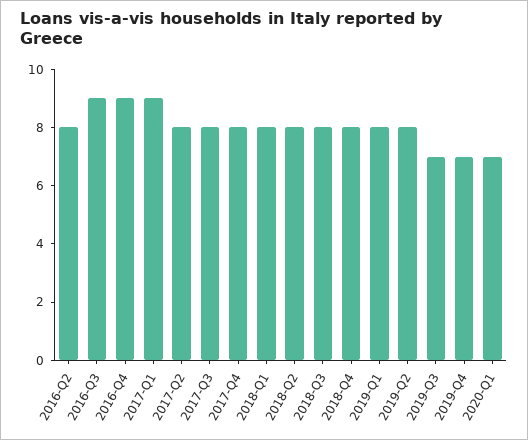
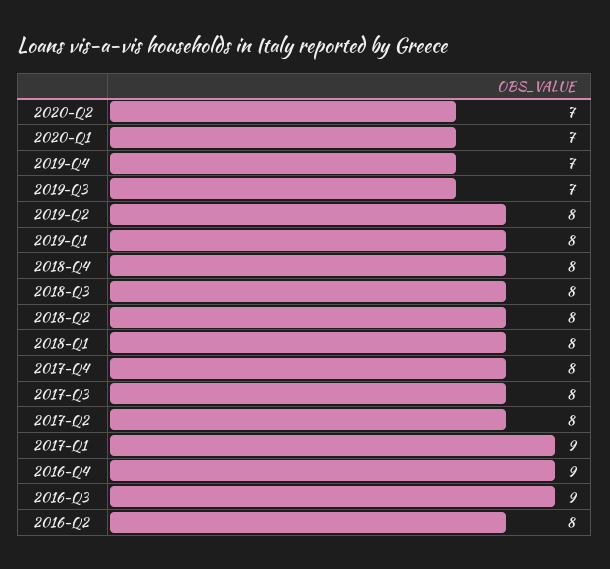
2020-Q2: none -> 7

